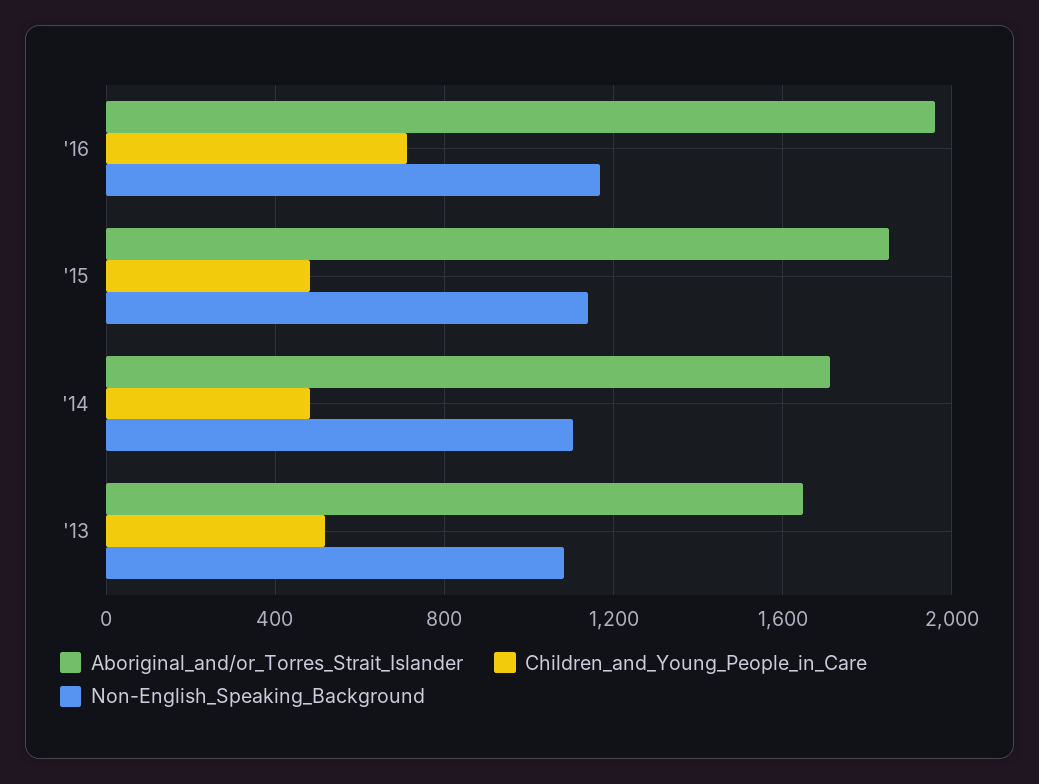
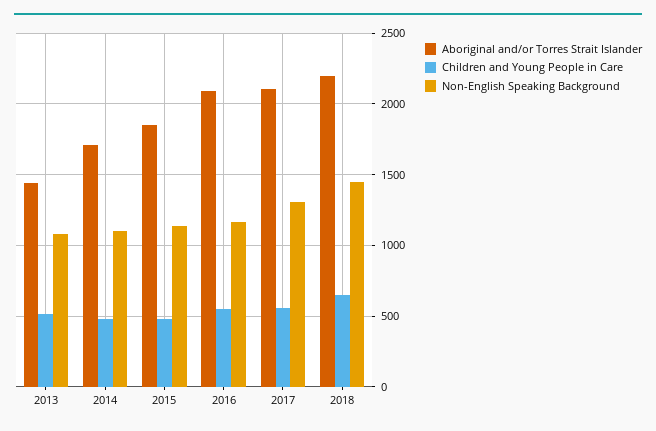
Aboriginal_and/or_Torres_Strait_Islander, '16: 1950 -> 2100
Children_and_Young_People_in_Care, '16: 700 -> 550
Aboriginal_and/or_Torres_Strait_Islander, '13: 1650 -> 1450
Aboriginal_and/or_Torres_Strait_Islander, 2017: none -> 2100
Children_and_Young_People_in_Care, 2017: none -> 550
Non-English_Speaking_Background, 2017: none -> 1300
Aboriginal_and/or_Torres_Strait_Islander, 2018: none -> 2200
Children_and_Young_People_in_Care, 2018: none -> 650
Non-English_Speaking_Background, 2018: none -> 1450

